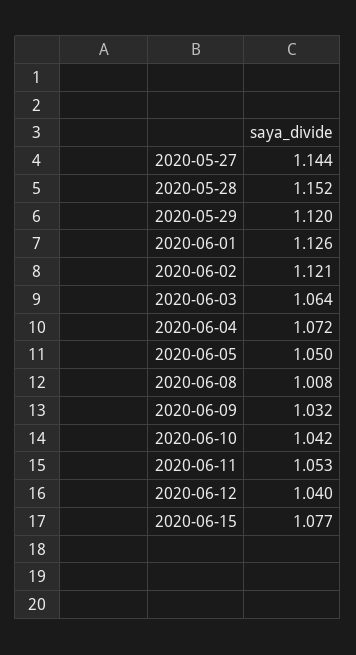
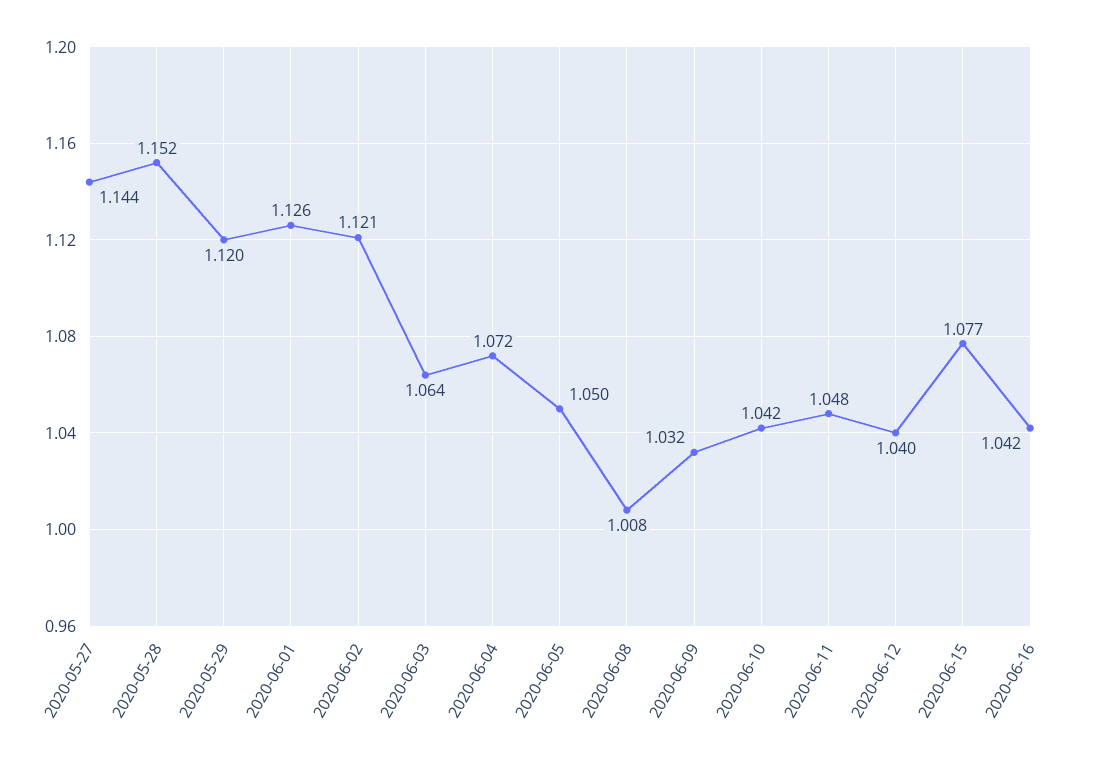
2020-06-11: 1.053 -> 1.048
2020-06-16: none -> 1.042

